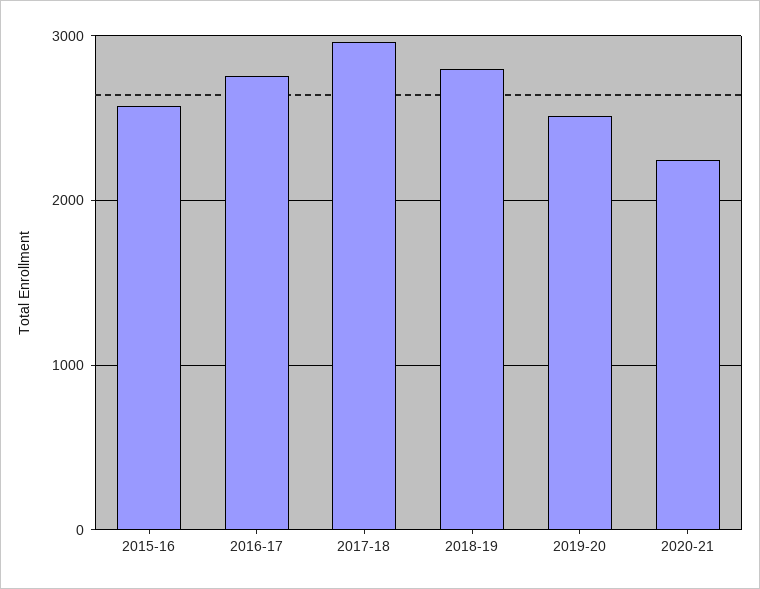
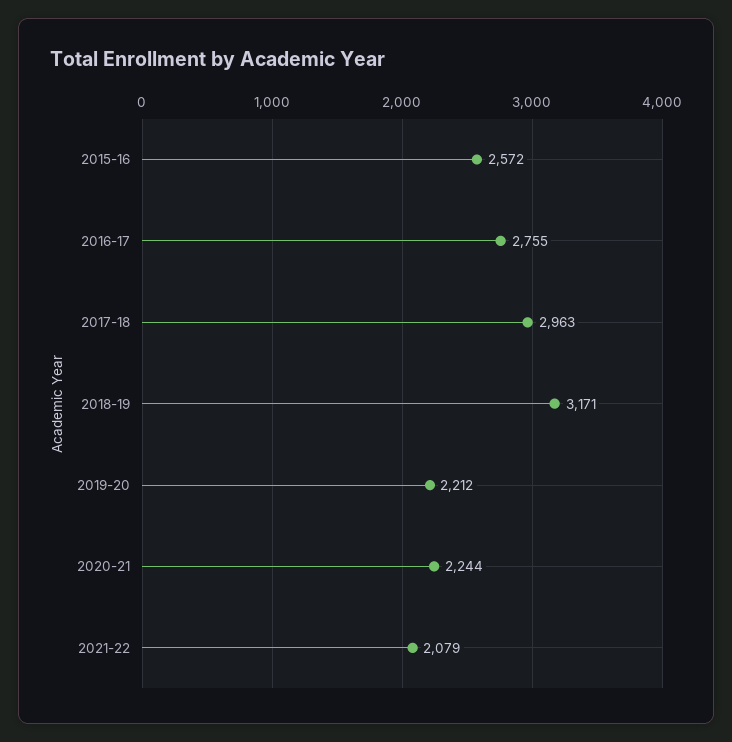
2018-19: 2800 -> 3171
2019-20: 2500 -> 2212
2021-22: none -> 2079

